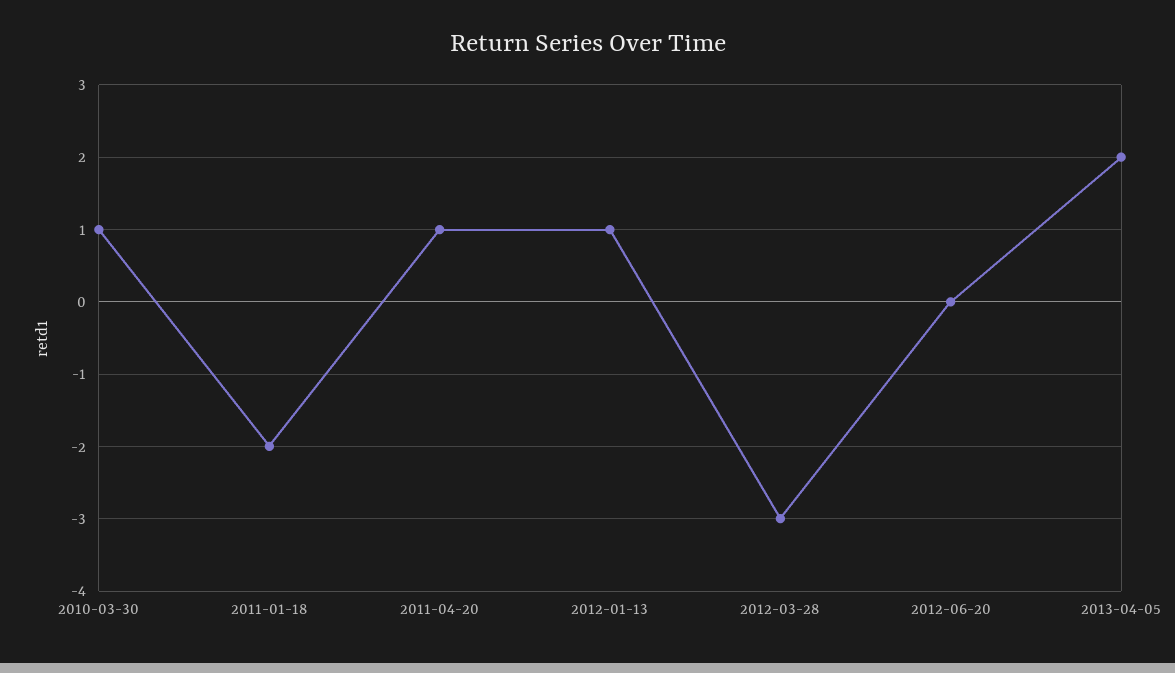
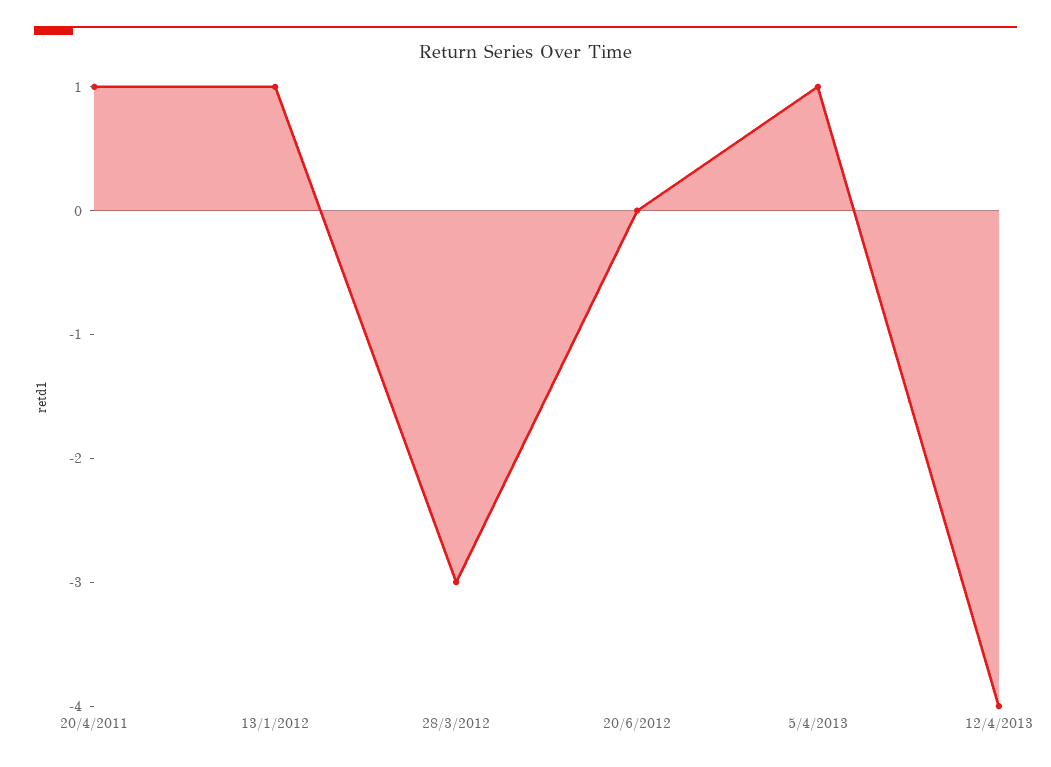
2010-03-30: 1 -> none
2011-01-18: -2 -> none
2013-04-05: 2 -> 1
12/4/2013: none -> -4

